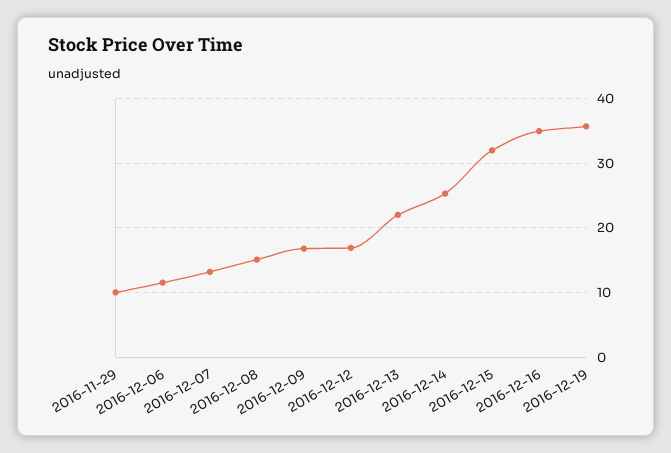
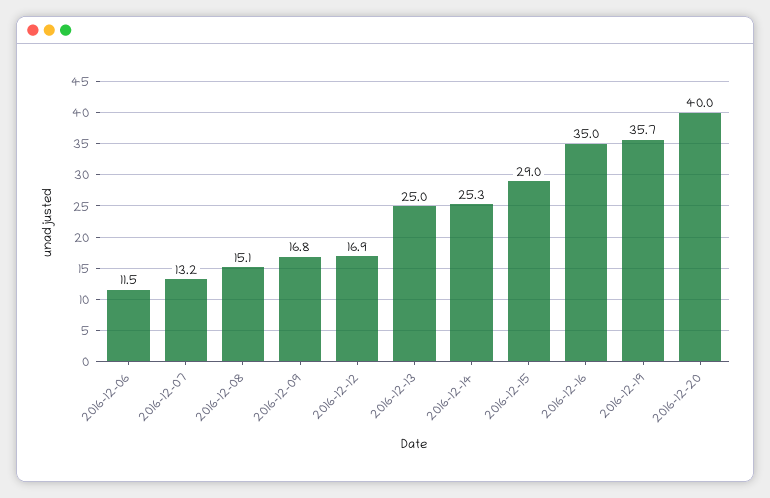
2016-11-29: 10 -> none
2016-12-13: 22 -> 25
2016-12-15: 32 -> 29
2016-12-20: none -> 40

